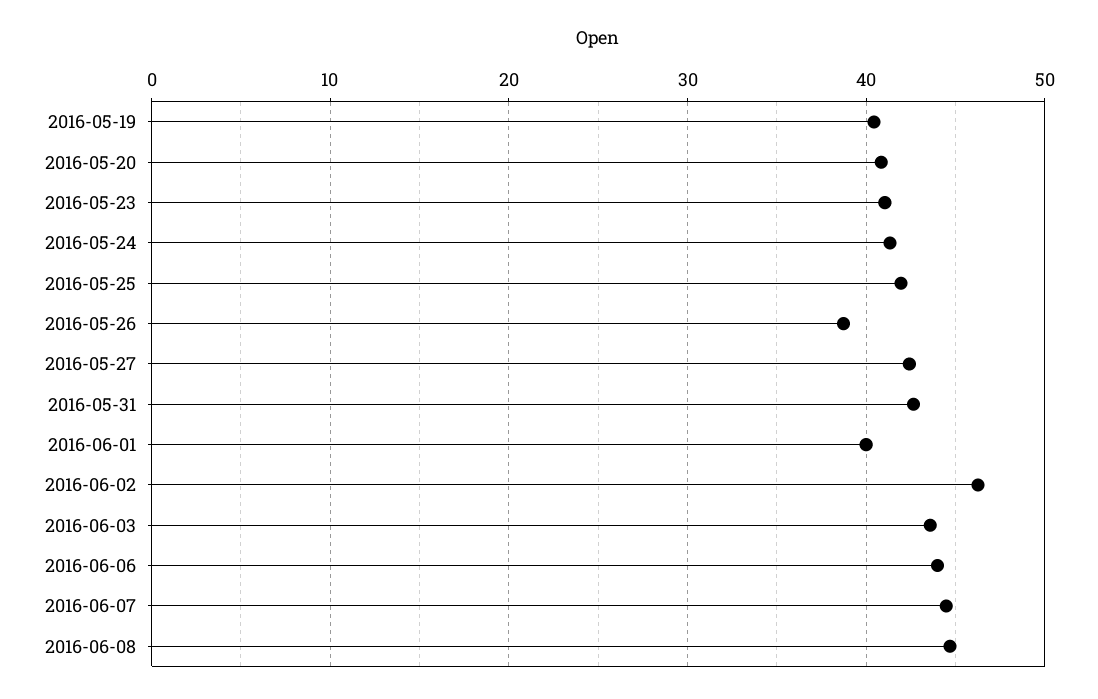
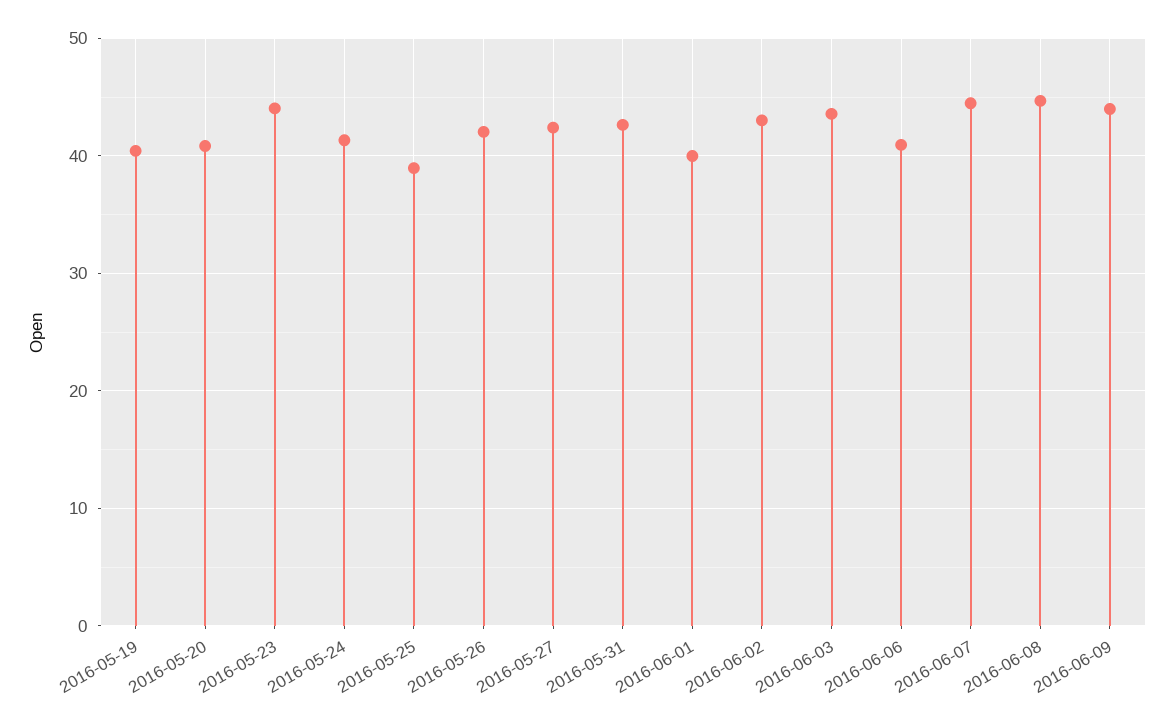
2016-05-23: 41 -> 44
2016-05-25: 42 -> 39
2016-05-26: 39 -> 42
2016-06-02: 46 -> 43
2016-06-06: 44 -> 41
2016-06-09: none -> 44

